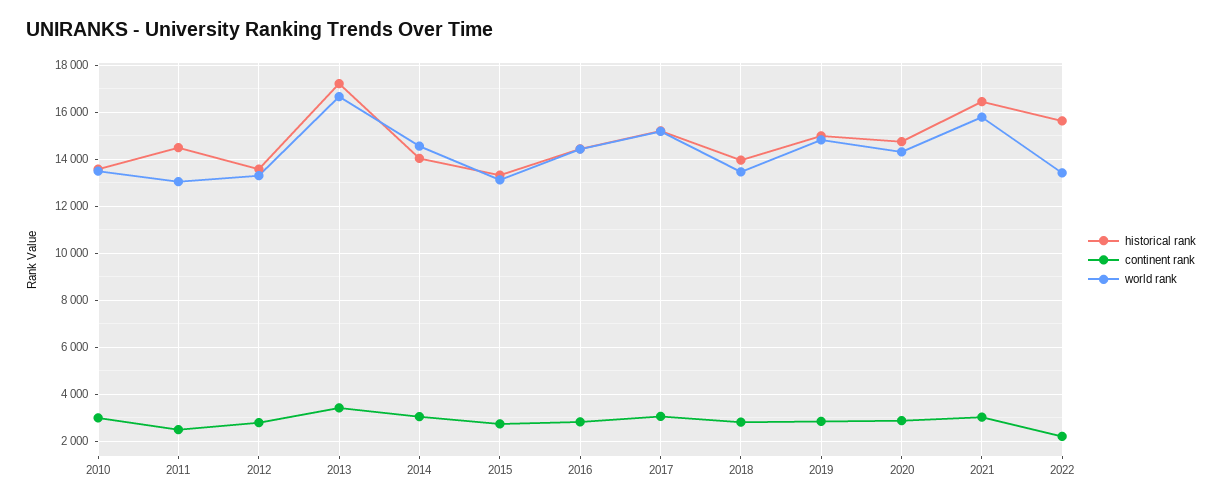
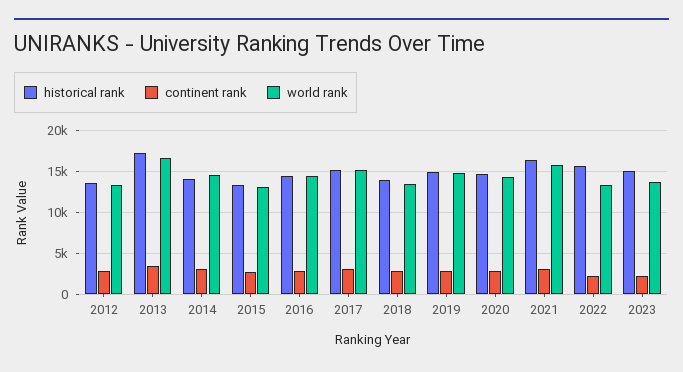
historical rank, 2010: 13500 -> none
continent rank, 2010: 3000 -> none
world rank, 2010: 13500 -> none
historical rank, 2011: 14500 -> none
continent rank, 2011: 2500 -> none
world rank, 2011: 13000 -> none
historical rank, 2023: none -> 15000
continent rank, 2023: none -> 2000
world rank, 2023: none -> 14000

